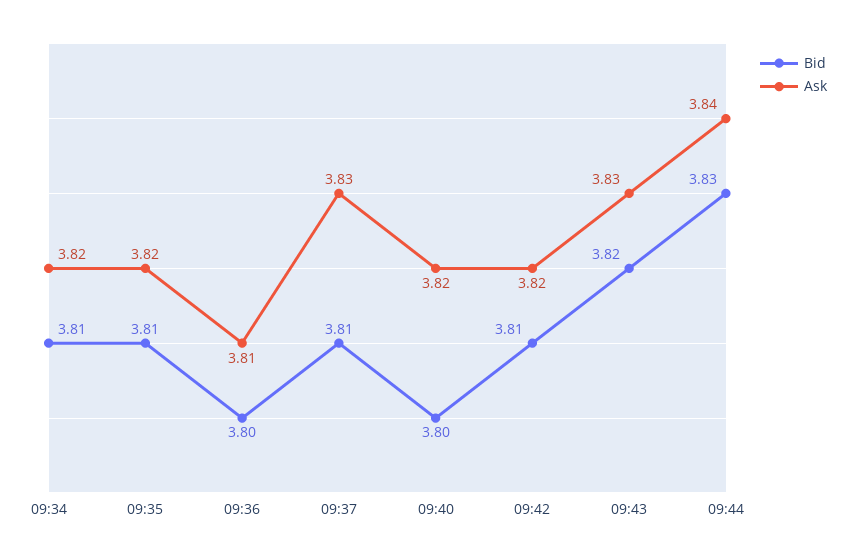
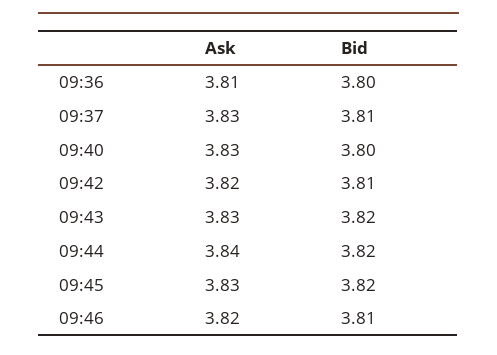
Bid, 09:34: 3.81 -> none
Ask, 09:34: 3.82 -> none
Bid, 09:35: 3.81 -> none
Ask, 09:35: 3.82 -> none
Ask, 09:40: 3.82 -> 3.83
Bid, 09:44: 3.83 -> 3.82
Ask, 09:45: none -> 3.83
Bid, 09:45: none -> 3.82
Ask, 09:46: none -> 3.82
Bid, 09:46: none -> 3.81

